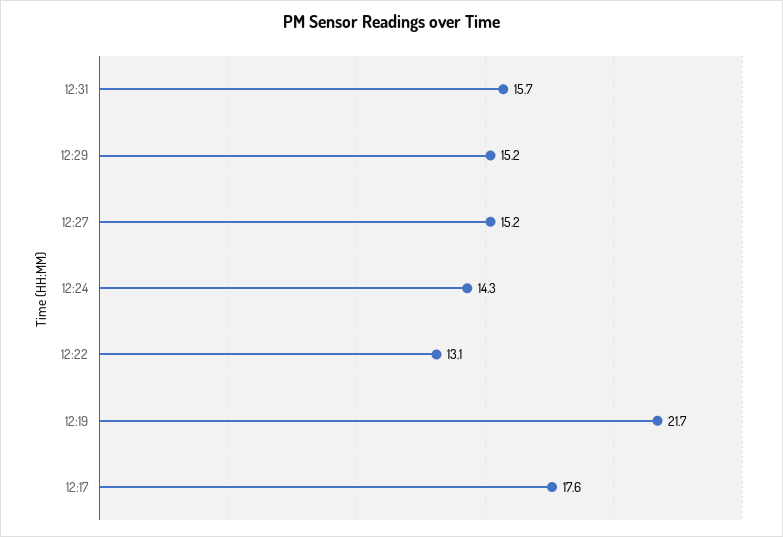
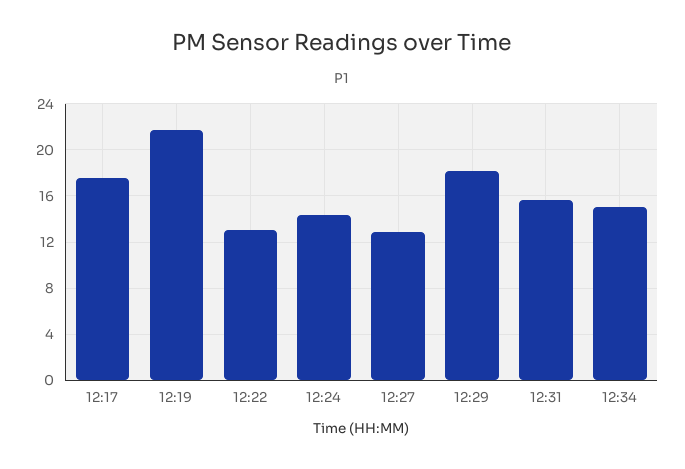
12:29: 15.2 -> 18
12:27: 15.2 -> 13
12:34: none -> 15

